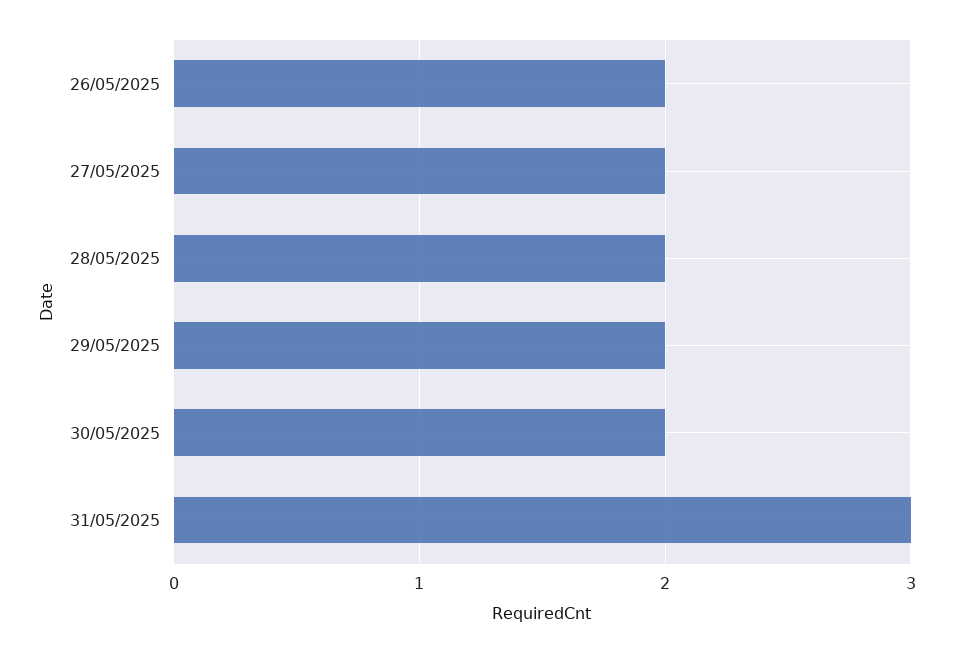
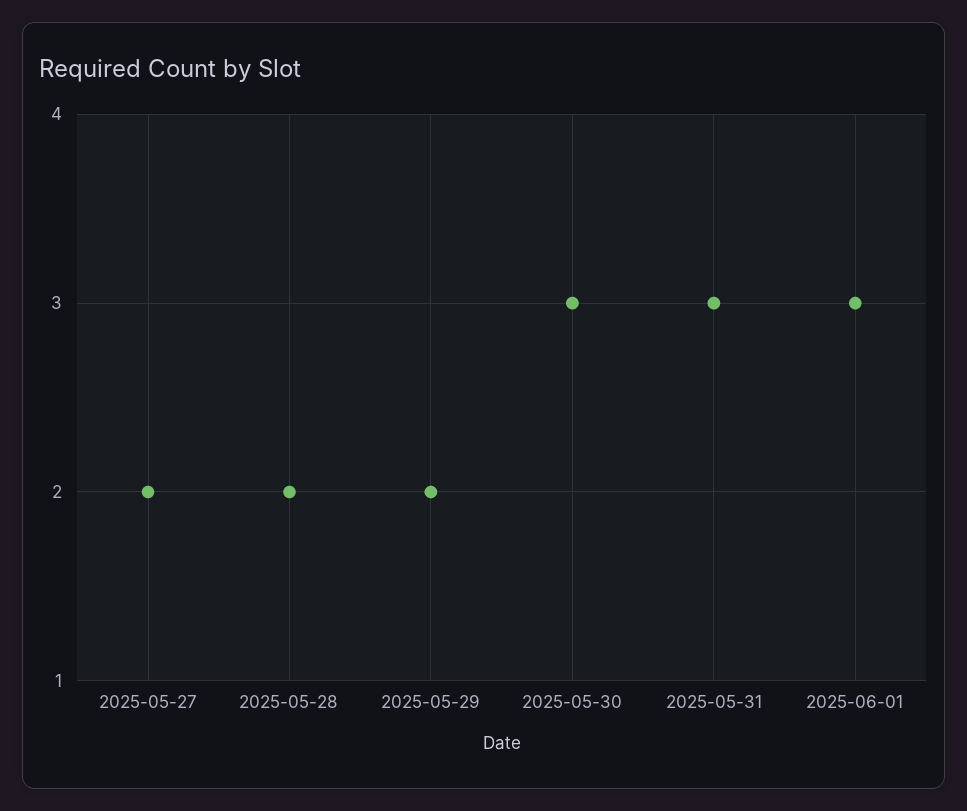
26/05/2025: 2 -> none
30/05/2025: 2 -> 3
2025-06-01: none -> 3

